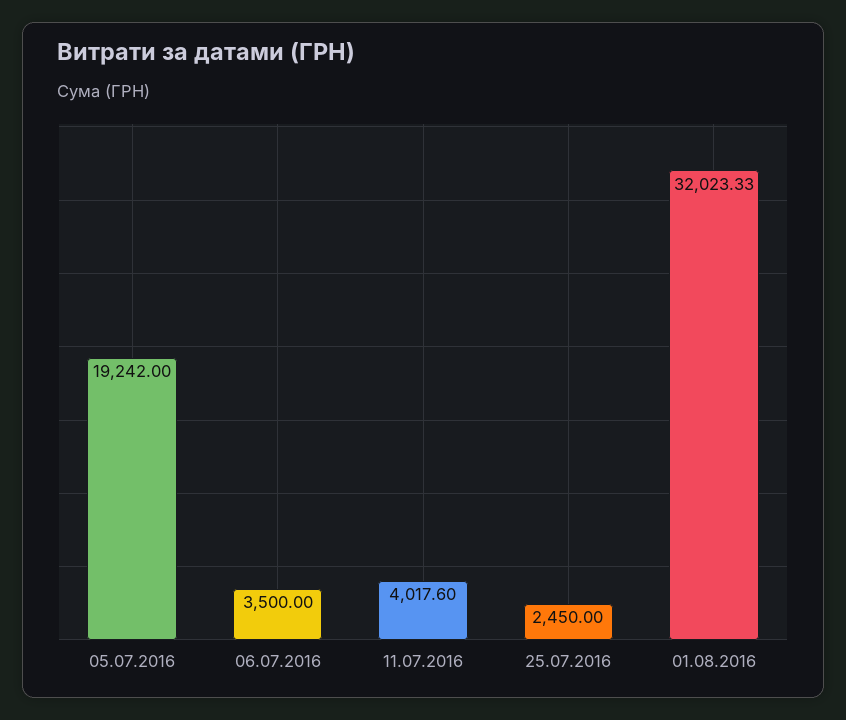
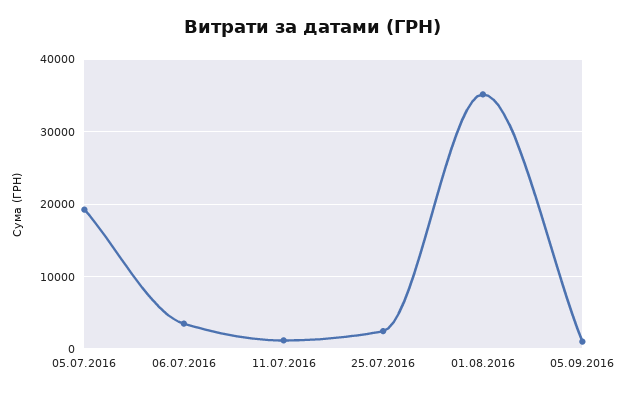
11.07.2016: 4017.6 -> 1000
01.08.2016: 32023.33 -> 35000
05.09.2016: none -> 1000

